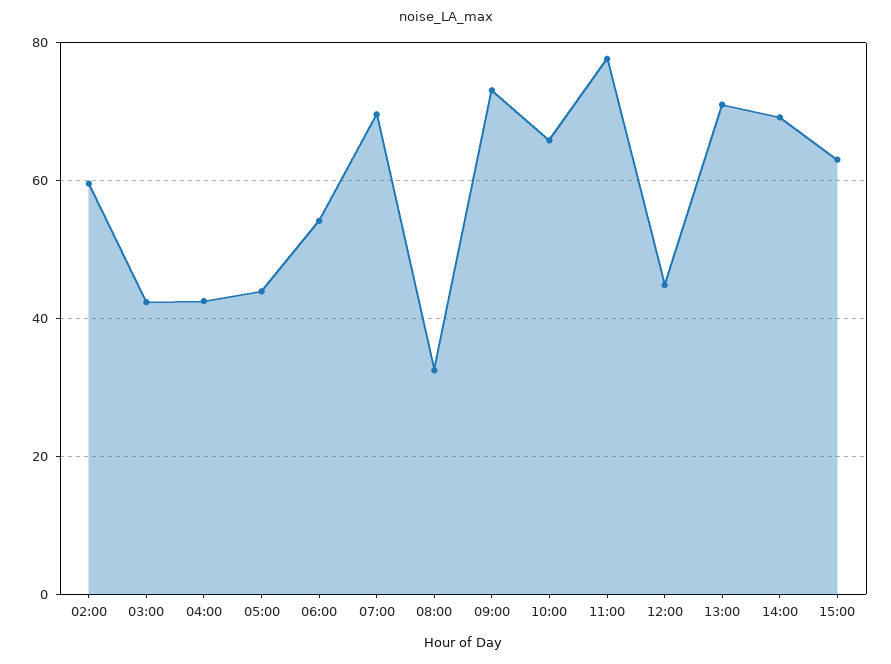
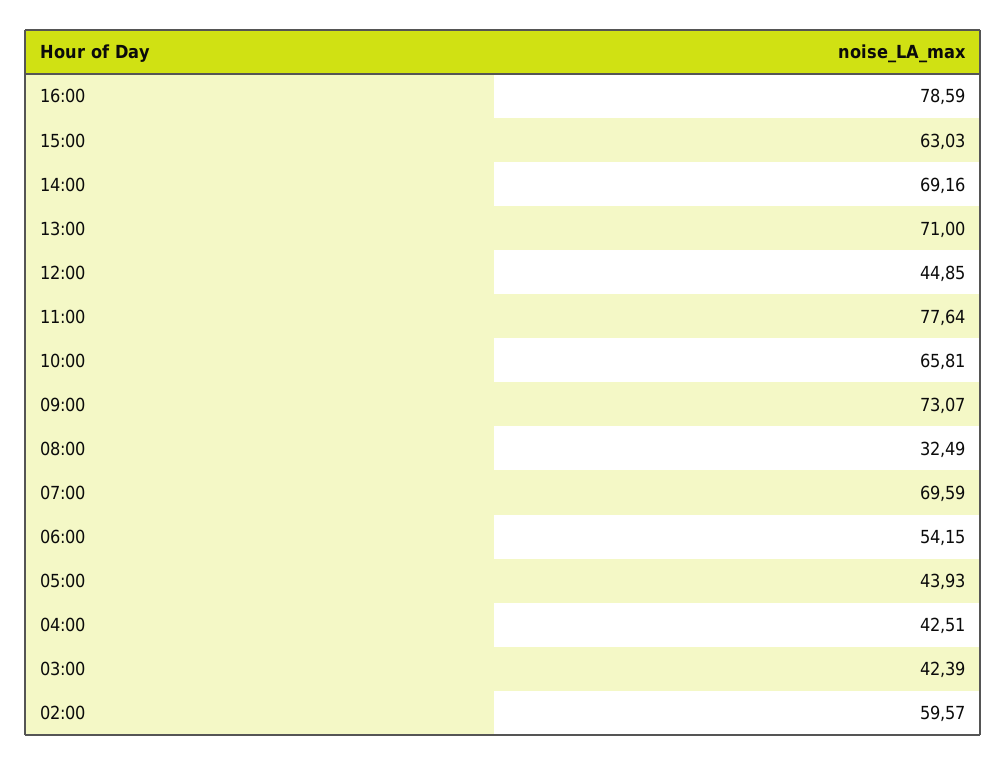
16:00: none -> 78.59

